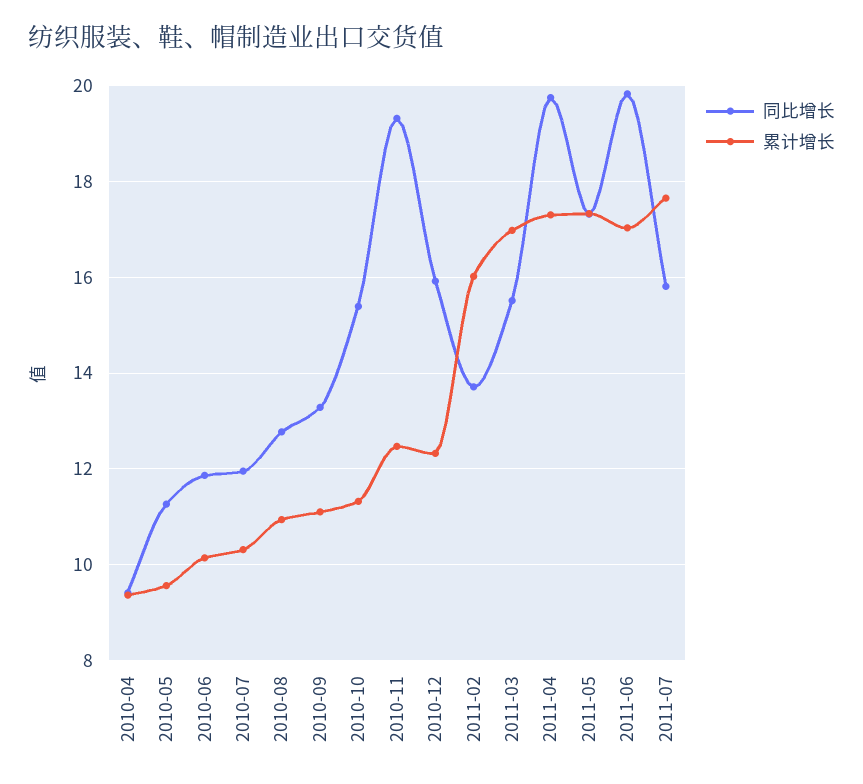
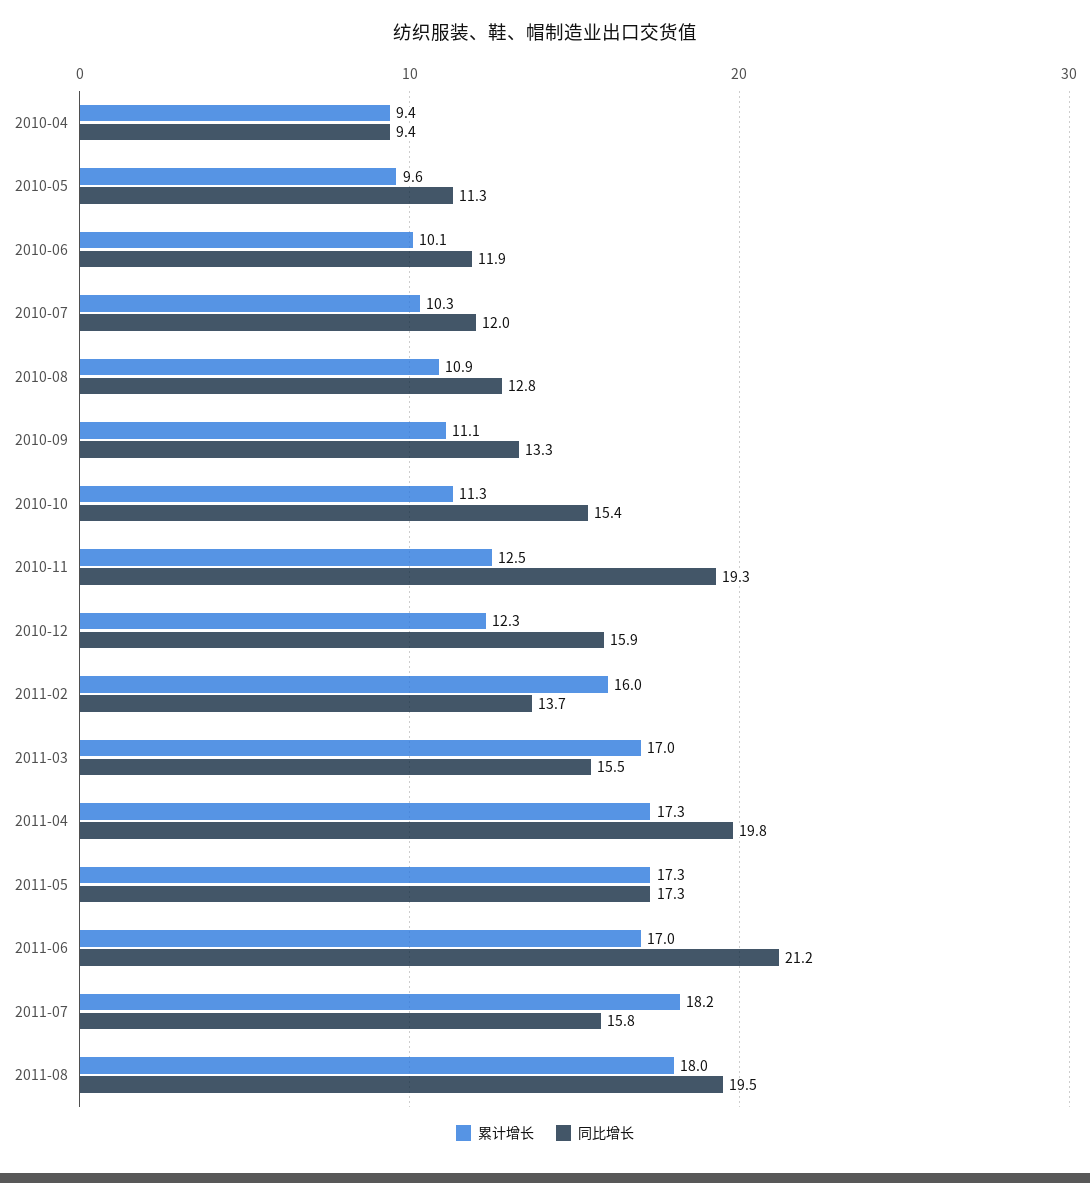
同比增长, 2011-06: 19.8 -> 21.2
累计增长, 2011-07: 17.6 -> 18.2
累计增长, 2011-08: none -> 18
同比增长, 2011-08: none -> 19.5

